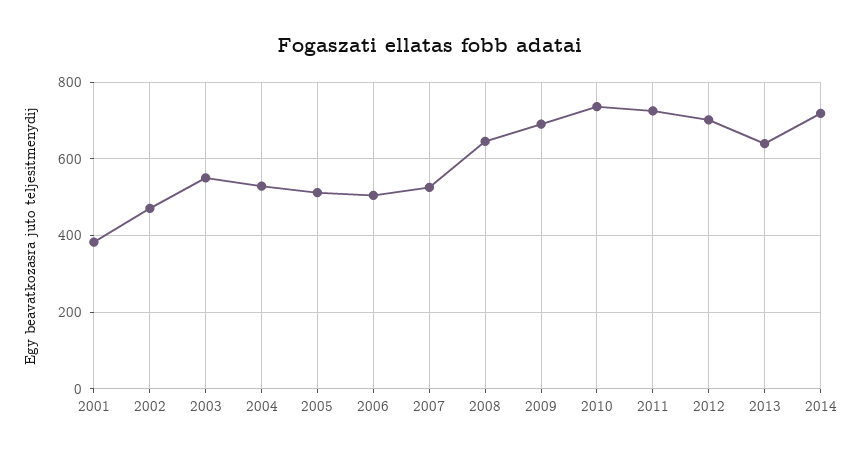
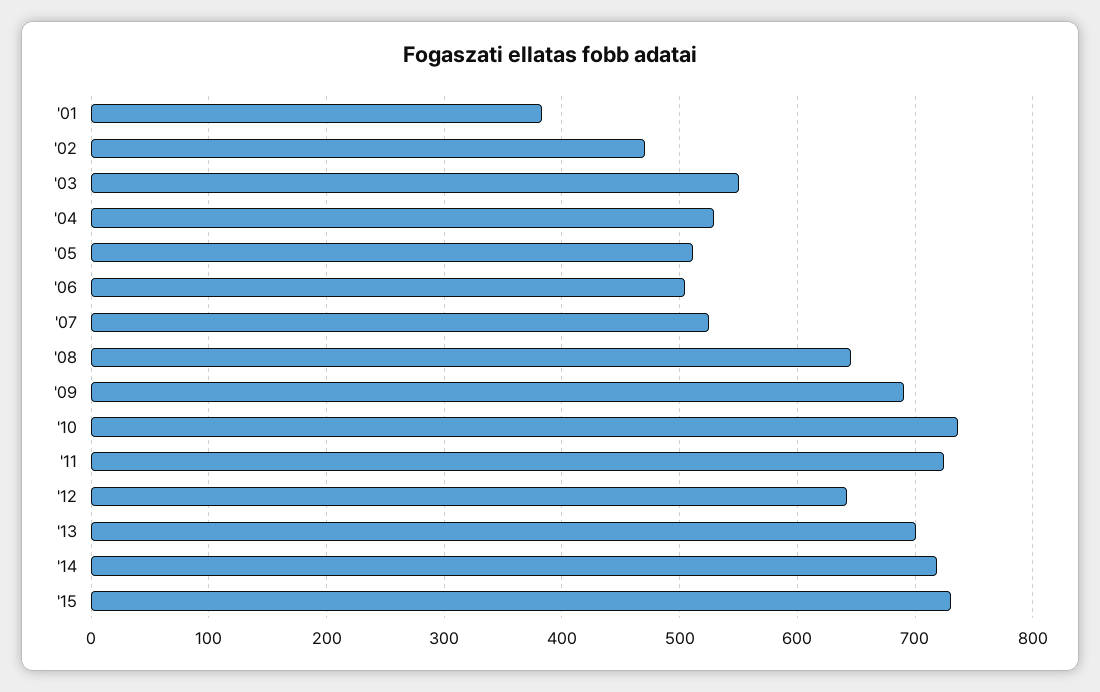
2012: 700 -> 640
2013: 640 -> 700
'15: none -> 730

